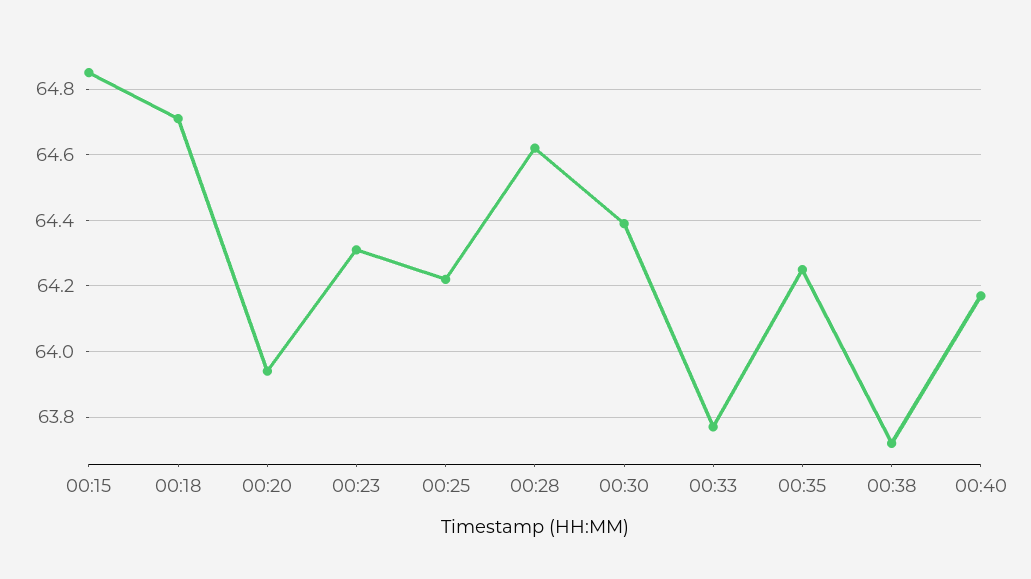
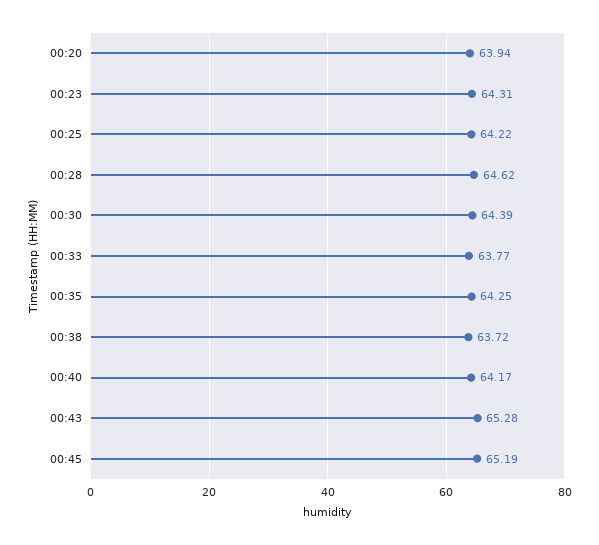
00:15: 64.85 -> none
00:18: 64.7 -> none
00:43: none -> 65.28
00:45: none -> 65.19

